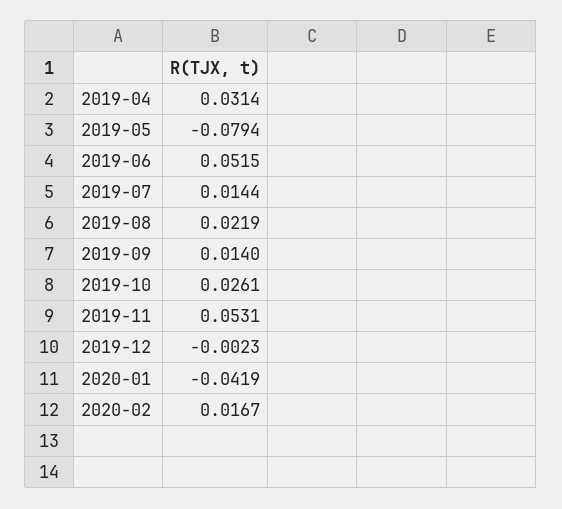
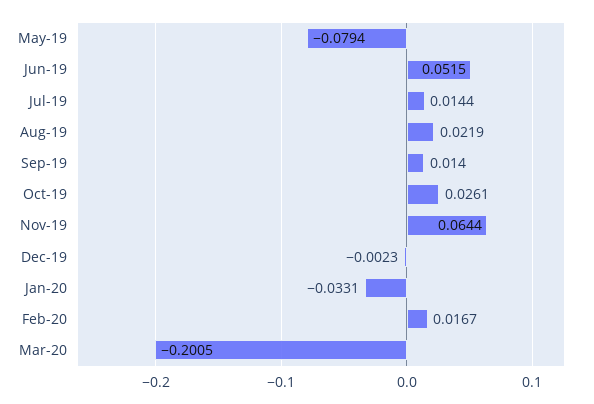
2019-04: 0.0314 -> none
2019-11: 0.0531 -> 0.0644
2020-01: -0.0419 -> -0.0331
Mar-20: none -> -0.2005

